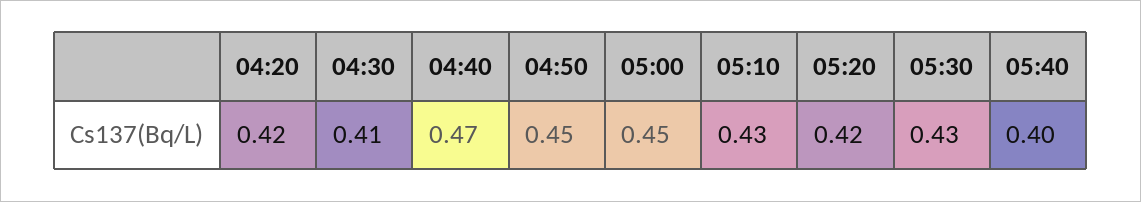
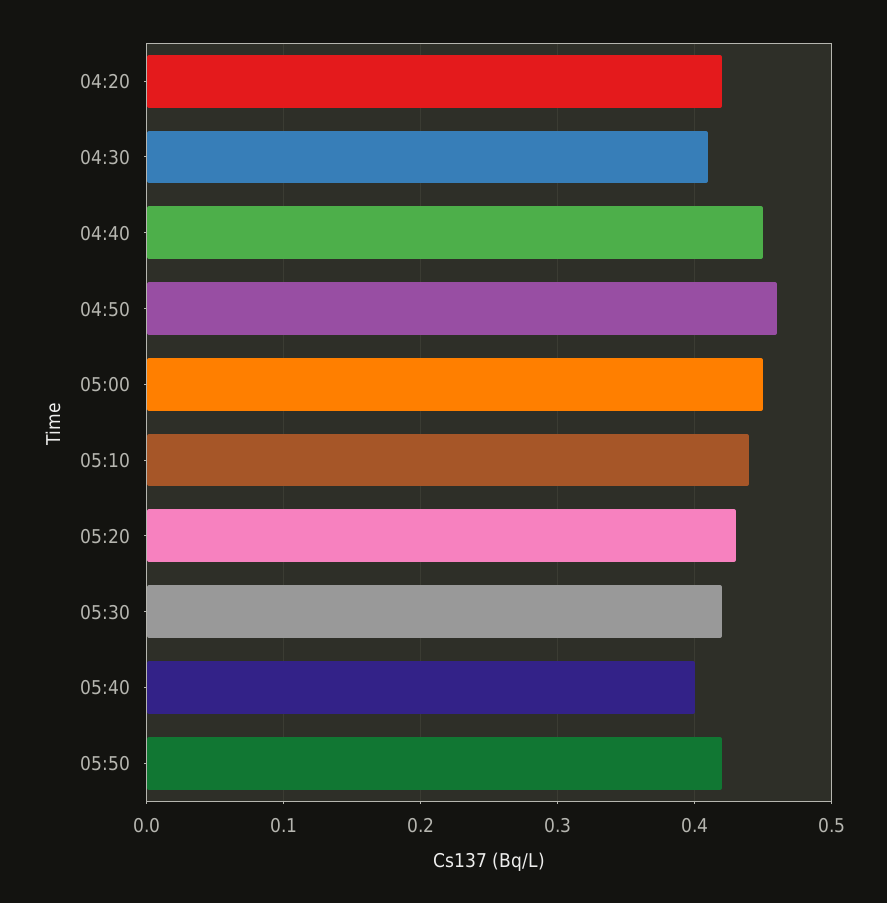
04:40: 0.47 -> 0.45
04:50: 0.45 -> 0.46
05:10: 0.43 -> 0.44
05:20: 0.42 -> 0.43
05:30: 0.43 -> 0.42
05:50: none -> 0.42

